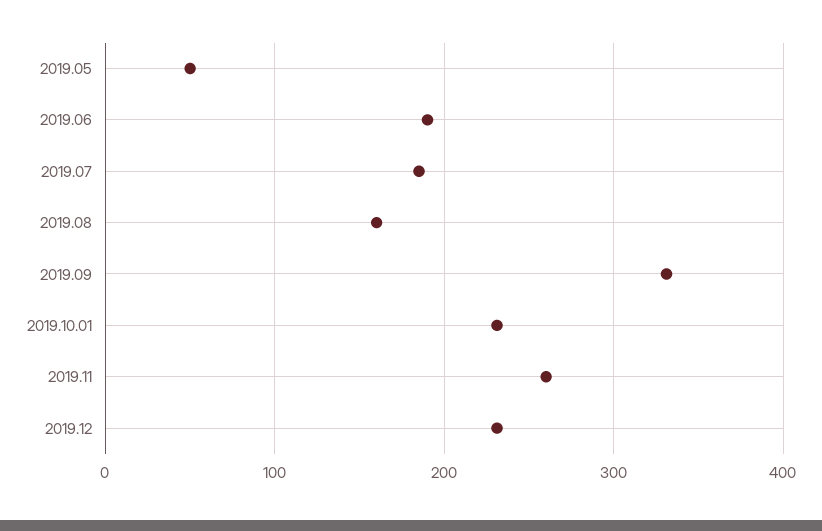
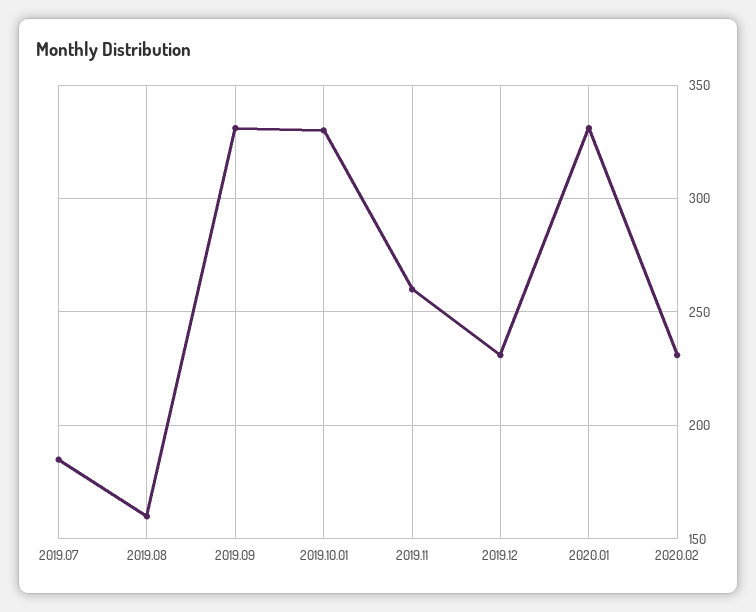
2019.05: 50 -> none
2019.06: 190 -> none
2019.10.01: 230 -> 330
2020.01: none -> 330
2020.02: none -> 230

